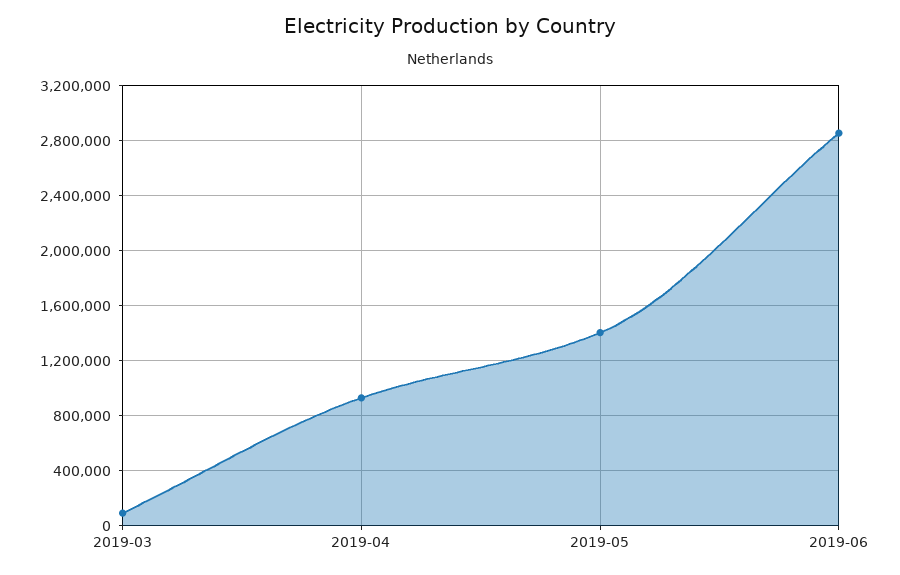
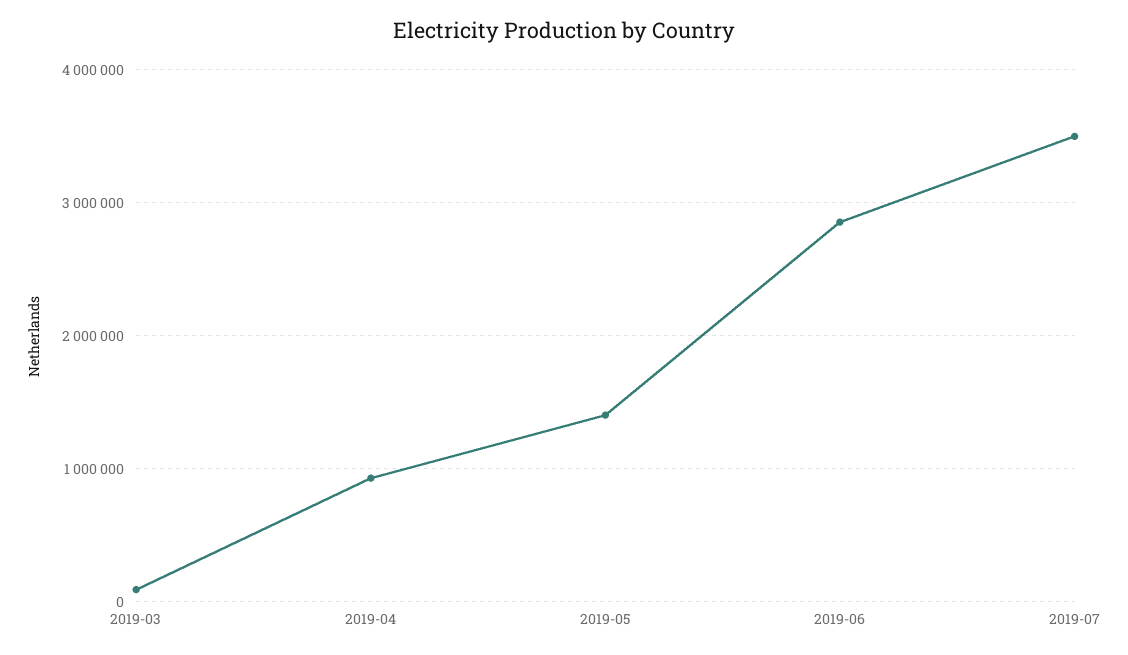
2019-07: none -> 3500000

